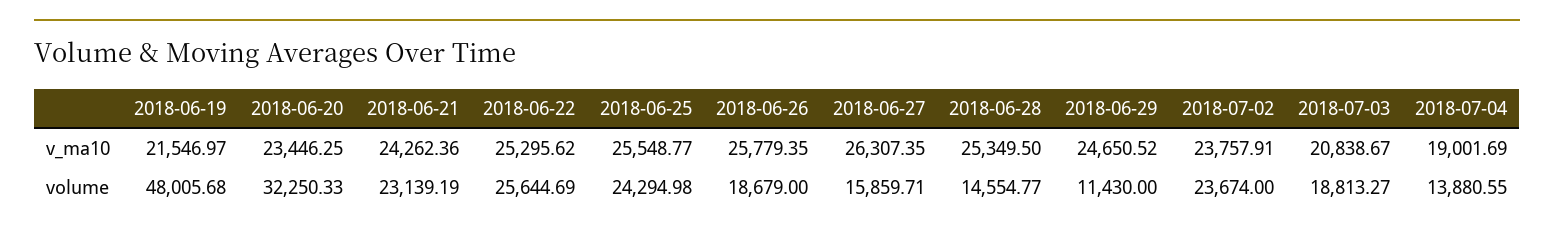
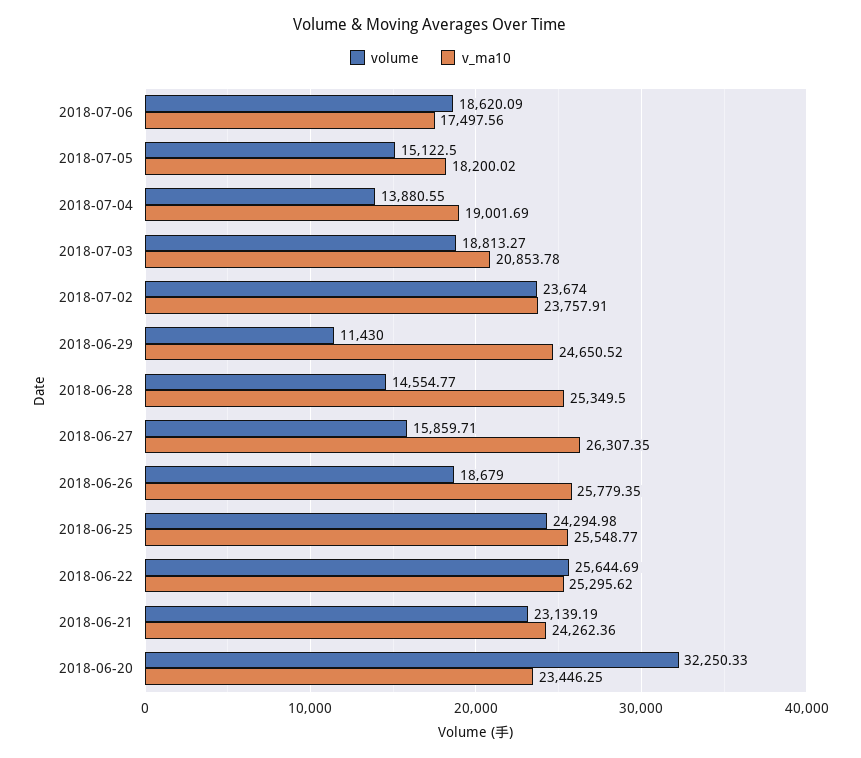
v_ma10, 2018-06-19: 21546.97 -> none
v_ma10, 2018-07-03: 20838.67 -> 20853.78
volume, 2018-06-19: 48005.68 -> none
volume, 2018-07-06: none -> 18620.09
v_ma10, 2018-07-06: none -> 17497.56
volume, 2018-07-05: none -> 15122.5
v_ma10, 2018-07-05: none -> 18200.02

